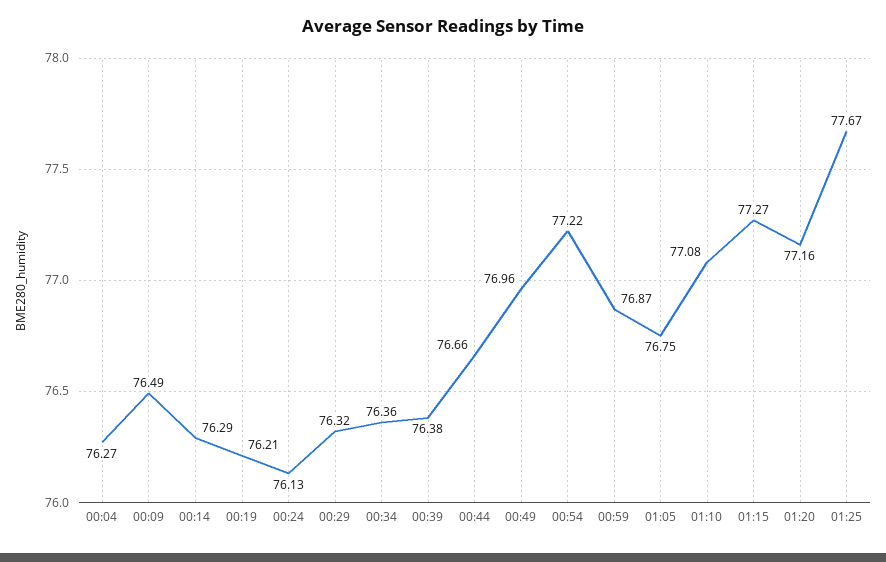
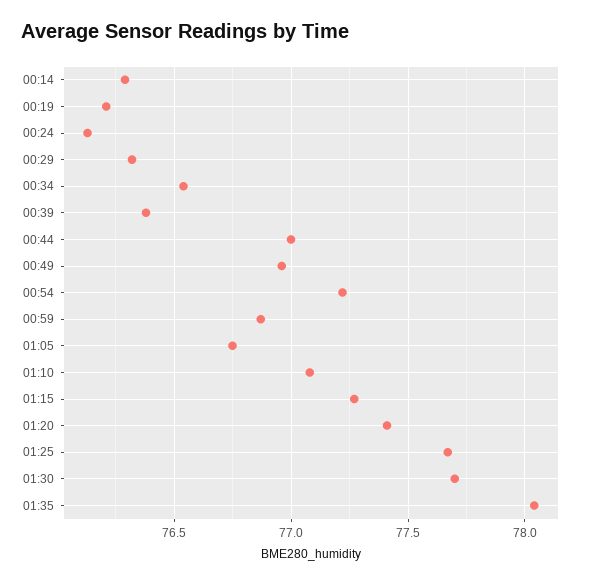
00:04: 76.27 -> none
00:09: 76.49 -> none
00:34: 76.36 -> 76.55
00:44: 76.66 -> 77
01:20: 77.16 -> 77.4
01:30: none -> 77.7
01:35: none -> 78.05

